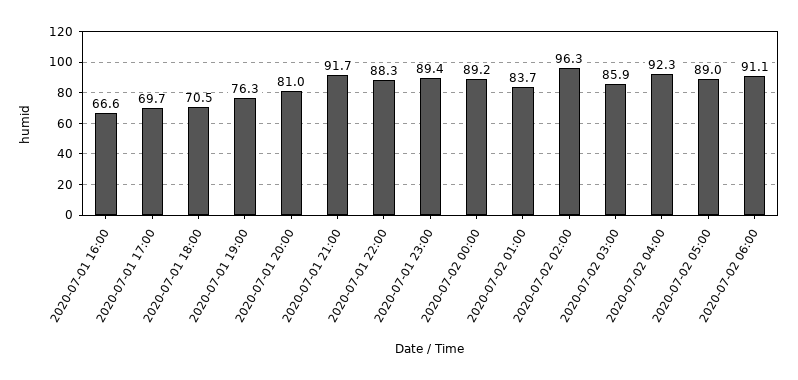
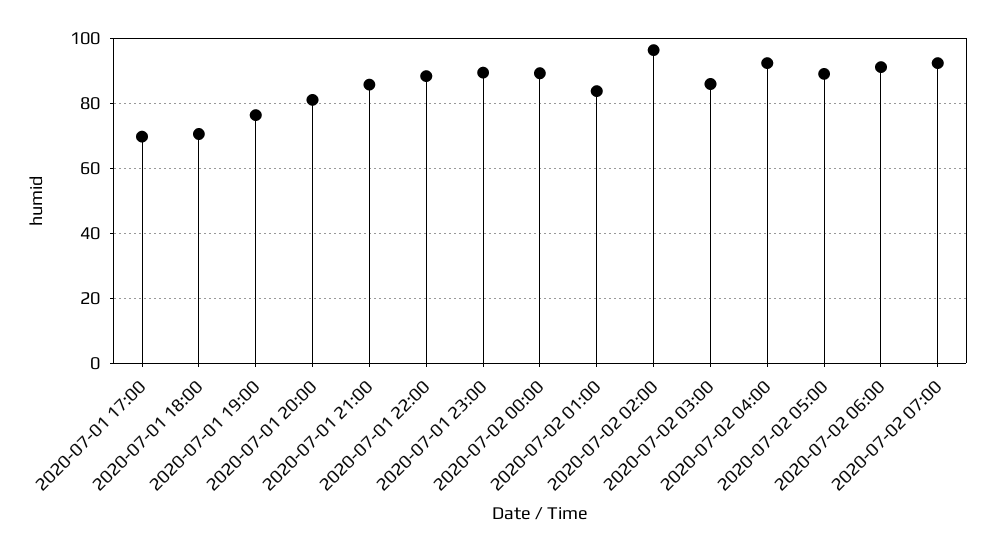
2020-07-01 16:00: 66.6 -> none
2020-07-01 21:00: 91.7 -> 86
2020-07-02 07:00: none -> 92

